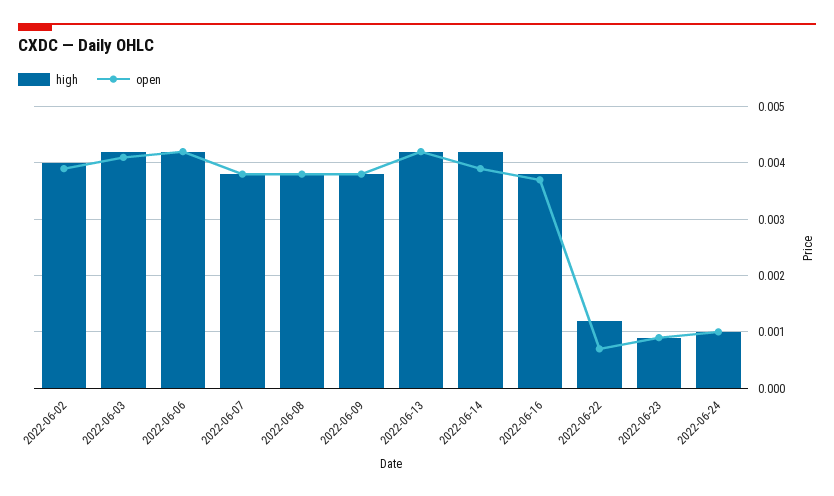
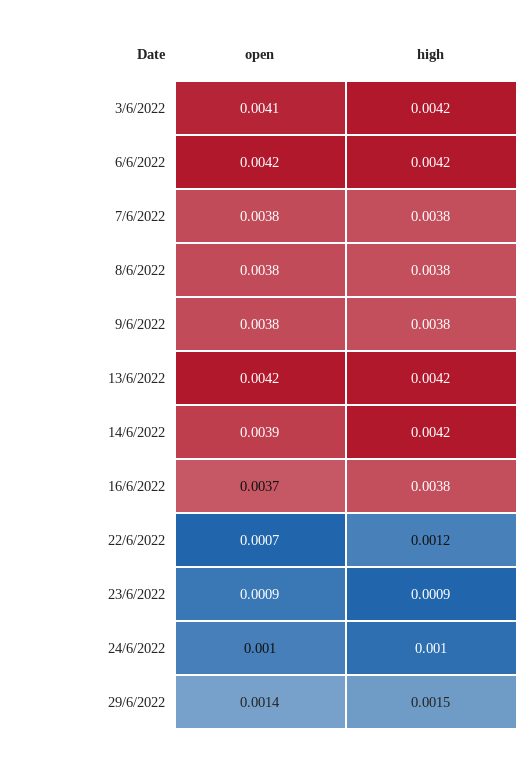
high, 2022-06-02: 0.004 -> none
open, 2022-06-02: 0.004 -> none
open, 29/6/2022: none -> 0.0014
high, 29/6/2022: none -> 0.0015

